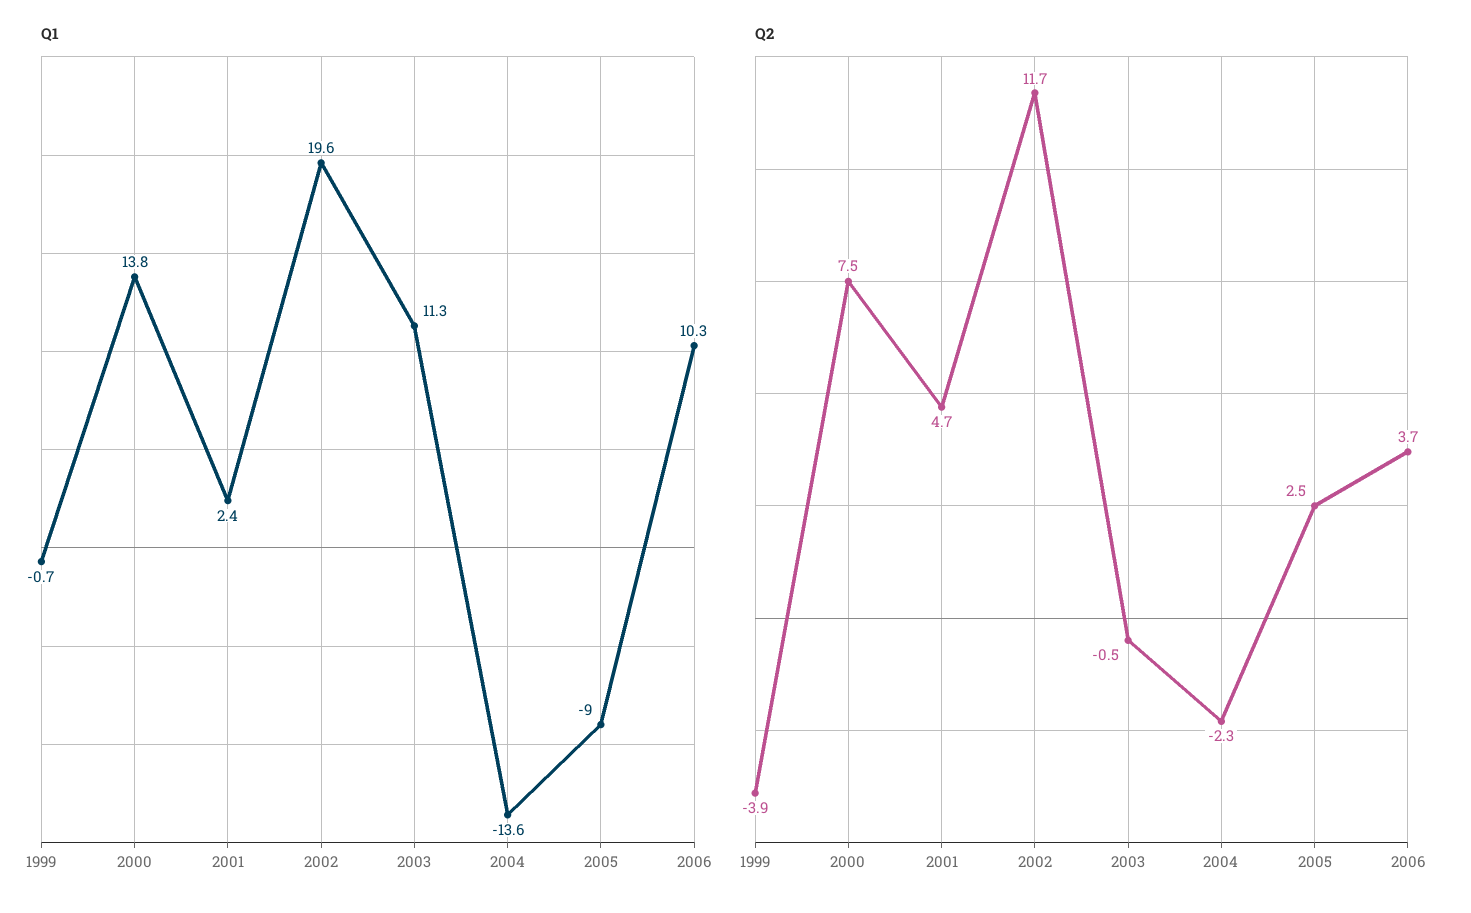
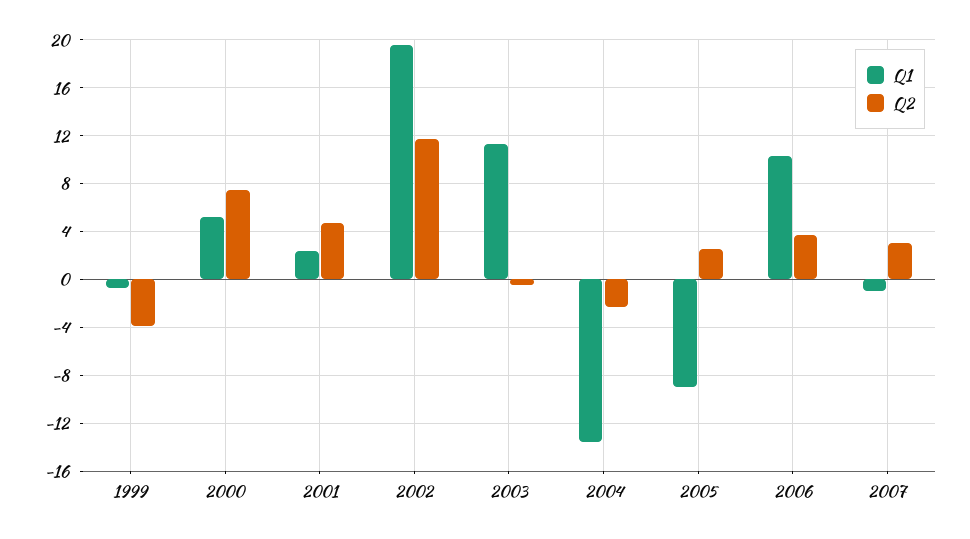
Q1, 2000: 13.8 -> 5
Q1, 2007: none -> -1
Q2, 2007: none -> 3

